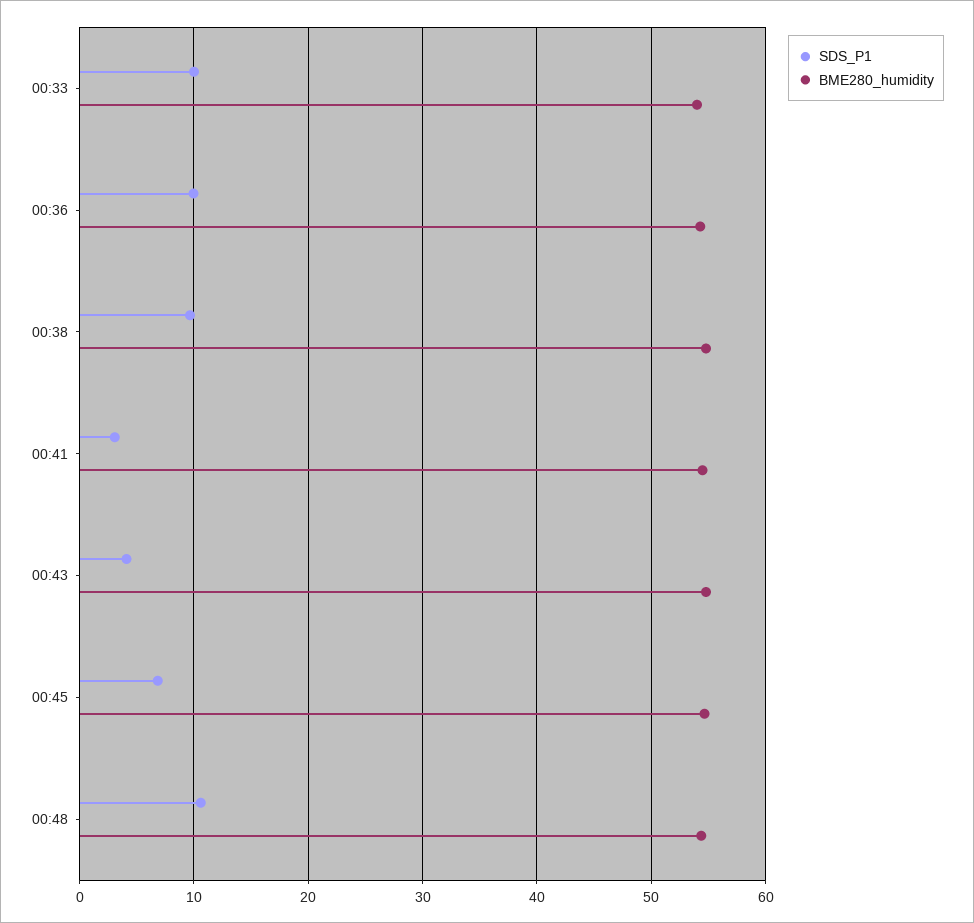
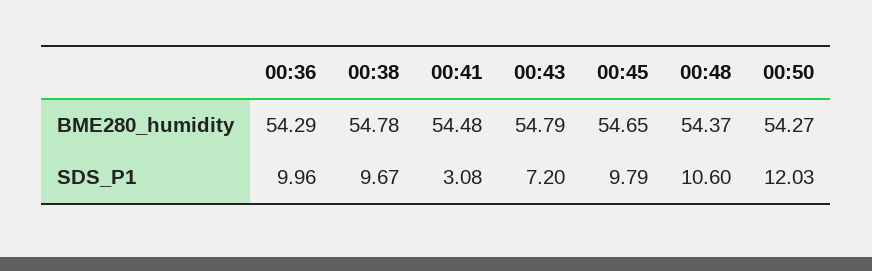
SDS_P1, 00:33: 10 -> none
BME280_humidity, 00:33: 54 -> none
SDS_P1, 00:43: 4 -> 7.2
SDS_P1, 00:45: 7 -> 9.79
BME280_humidity, 00:50: none -> 54.27
SDS_P1, 00:50: none -> 12.03

